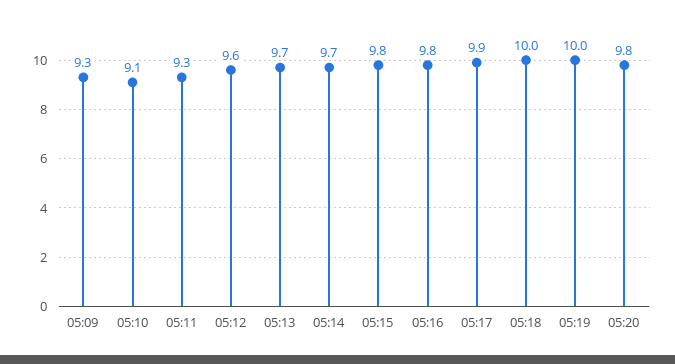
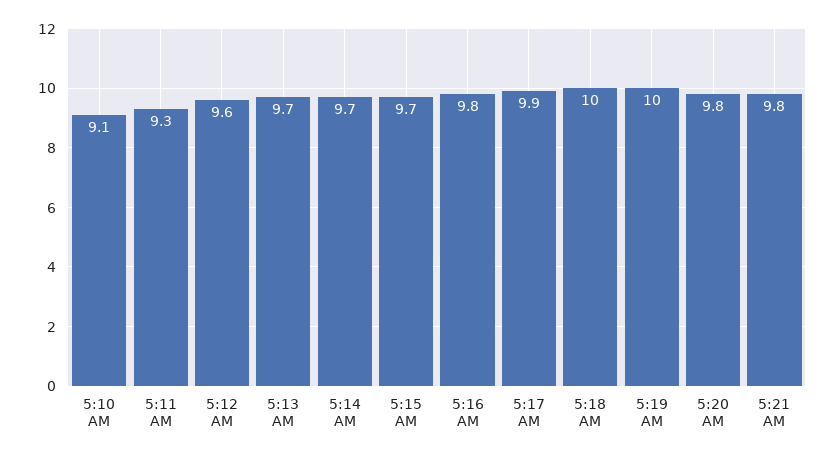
05:09: 9.3 -> none
05:15: 9.8 -> 9.7
5:21 AM: none -> 9.8

